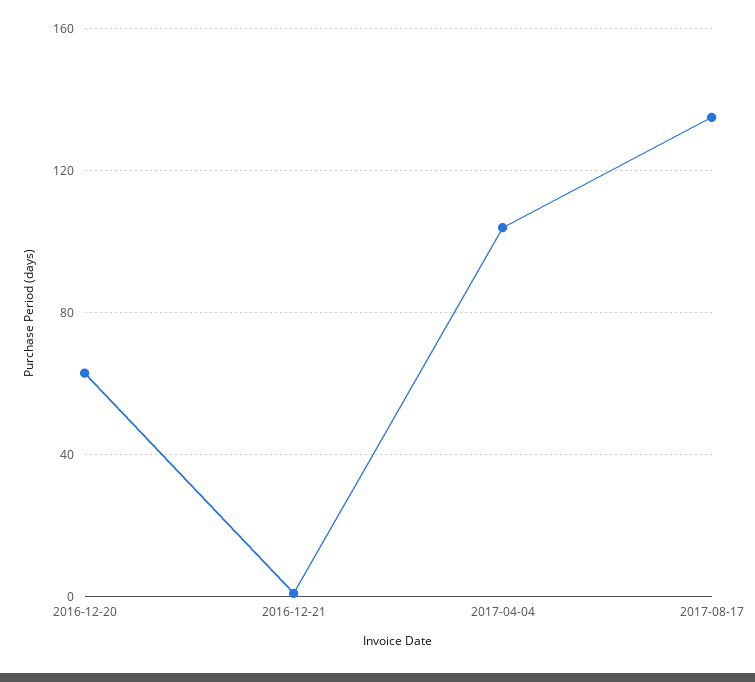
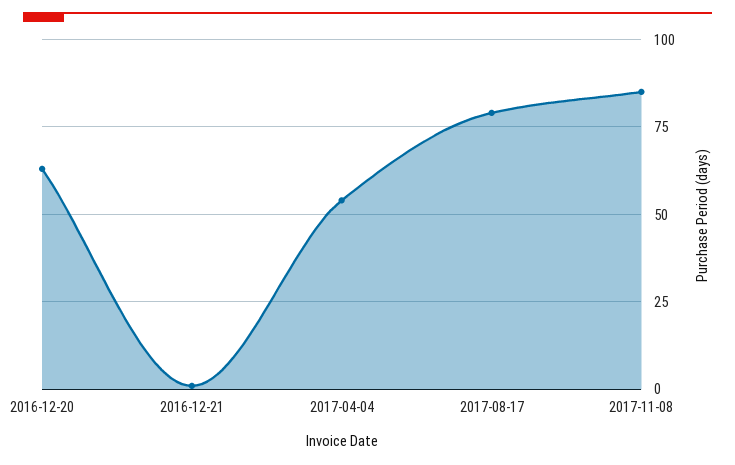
2017-04-04: 105 -> 55
2017-08-17: 135 -> 80
2017-11-08: none -> 85

